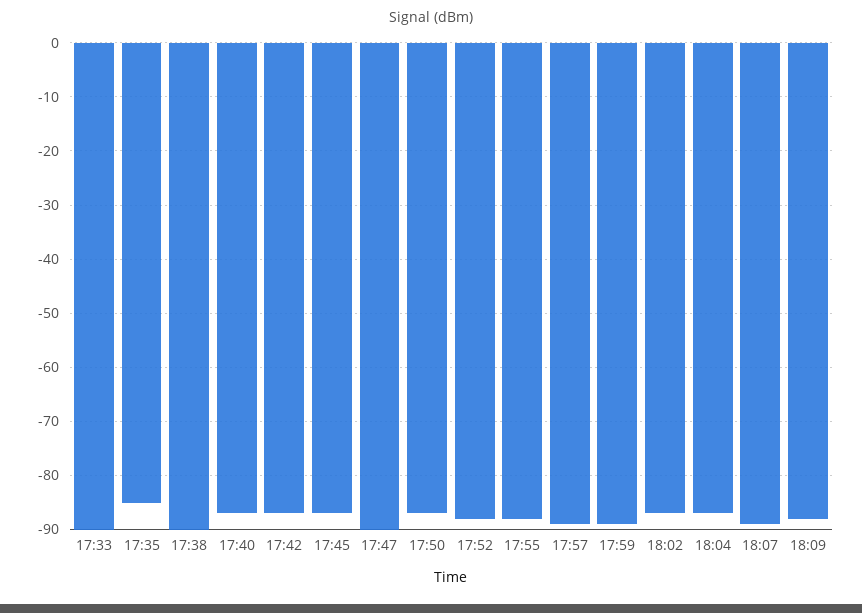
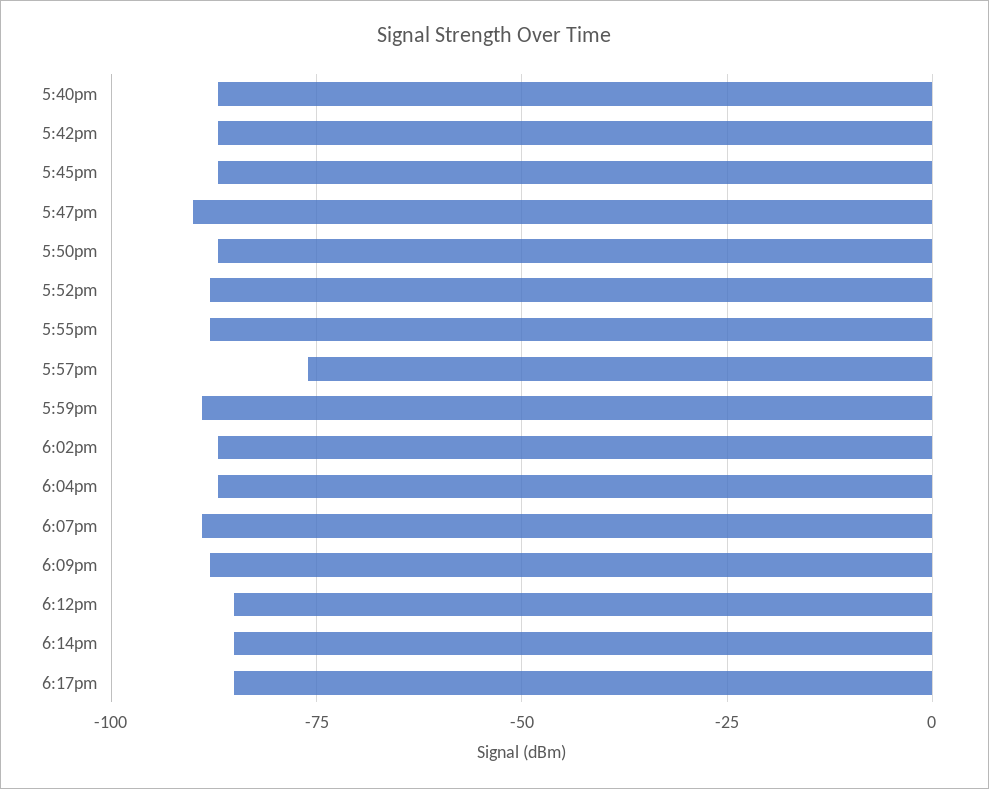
17:33: -90 -> none
17:35: -85 -> none
17:38: -90 -> none
17:57: -90 -> -75
6:12pm: none -> -85
6:14pm: none -> -85
6:17pm: none -> -85

